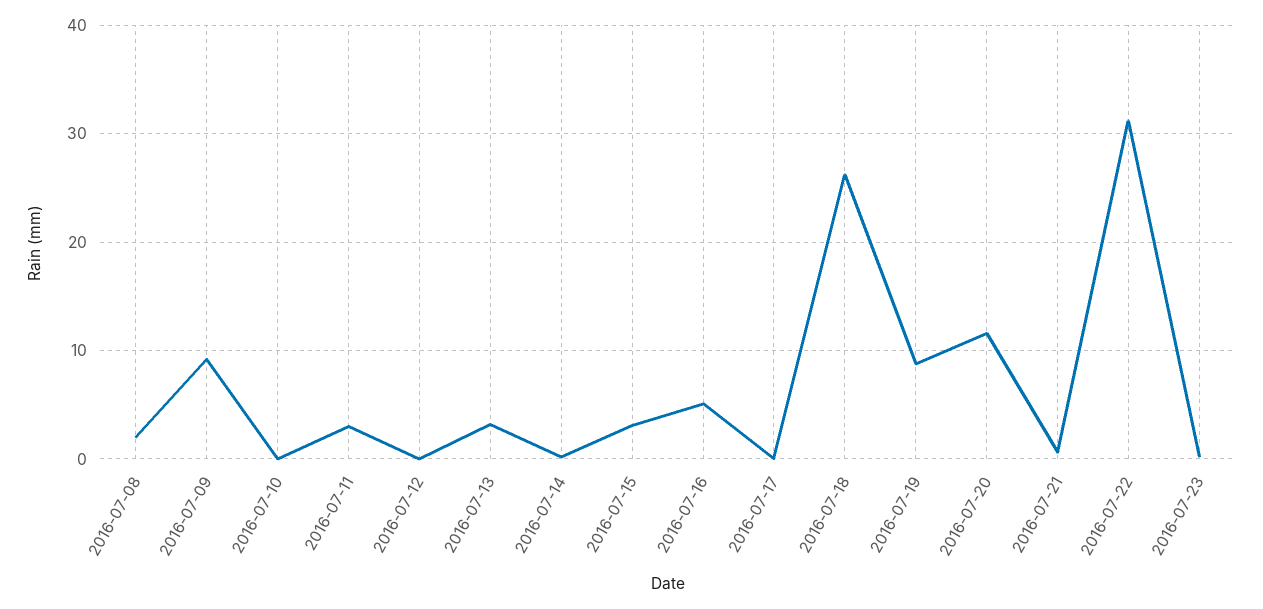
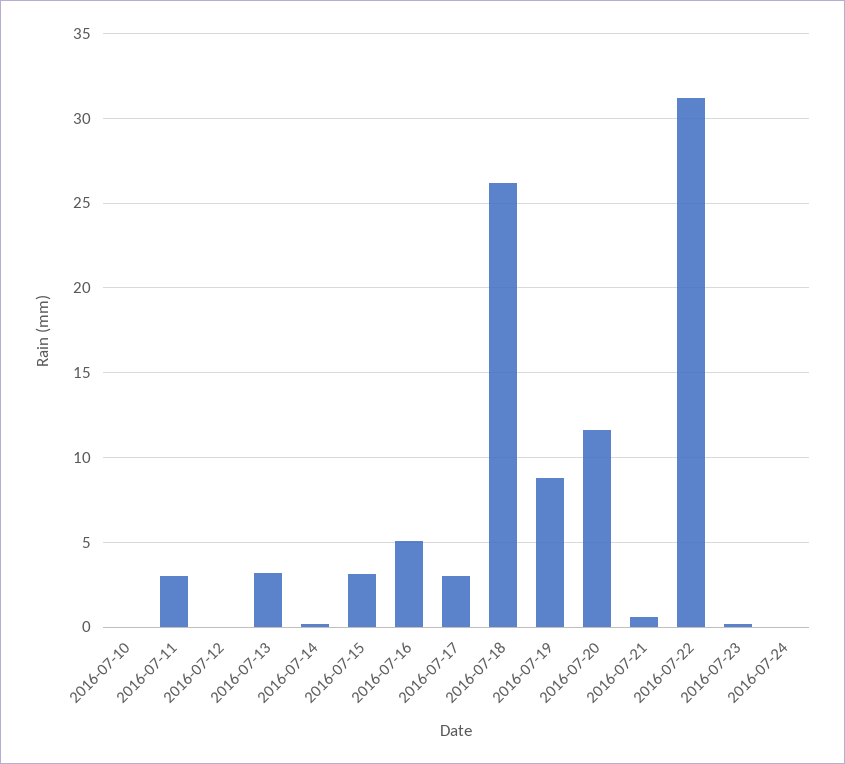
2016-07-08: 2 -> none
2016-07-09: 9 -> none
2016-07-17: 0 -> 3
2016-07-24: none -> 0

